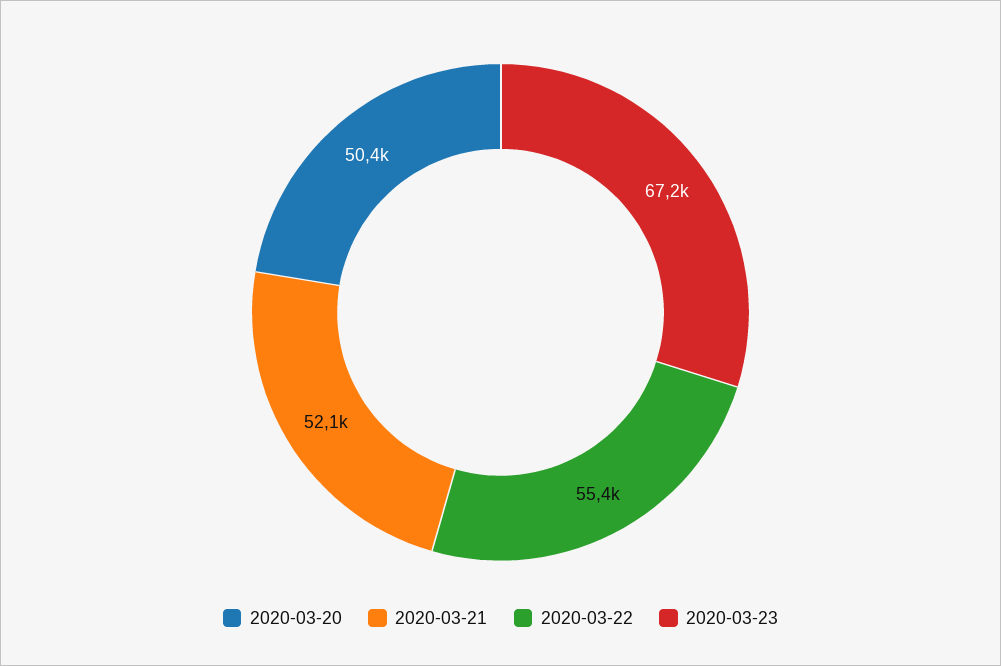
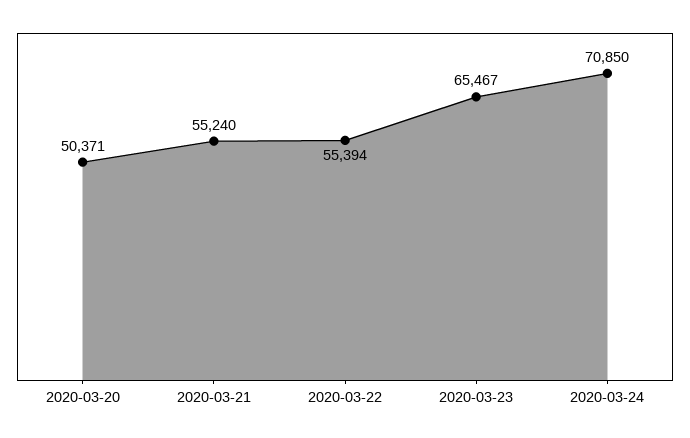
2020-03-21: 52100 -> 55240
2020-03-23: 67200 -> 65467
2020-03-24: none -> 70850

